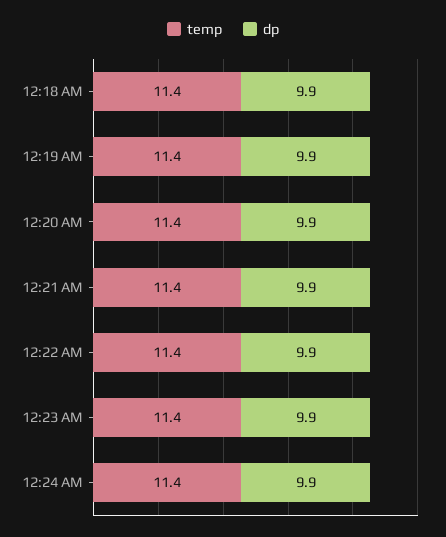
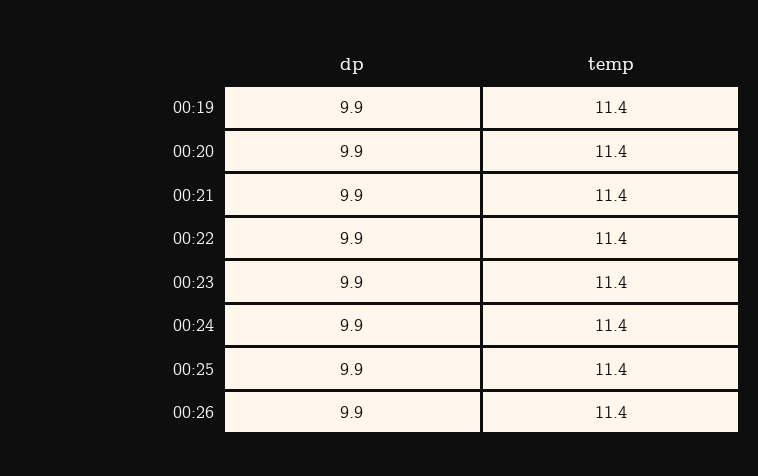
temp, 12:18 AM: 11.4 -> none
dp, 12:18 AM: 9.9 -> none
dp, 00:25: none -> 9.9
temp, 00:25: none -> 11.4
dp, 00:26: none -> 9.9
temp, 00:26: none -> 11.4

